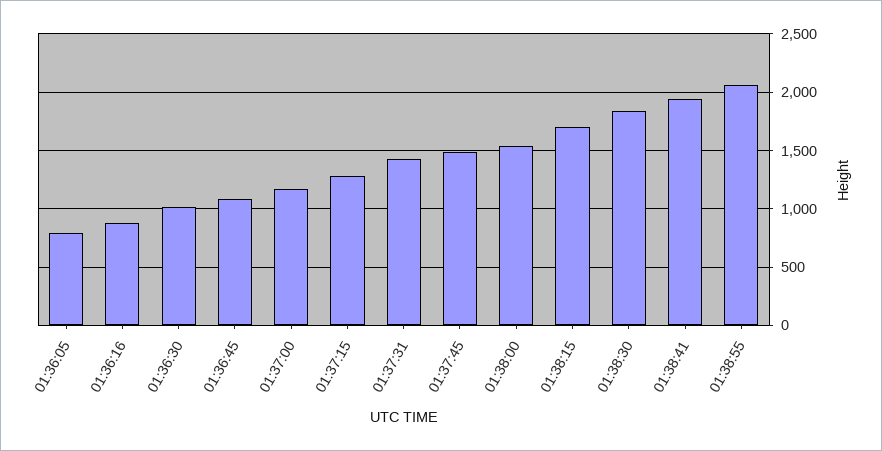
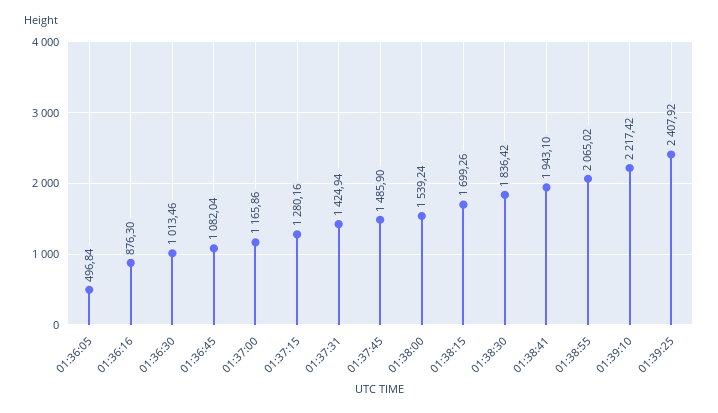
01:36:05: 800 -> 496.84
01:39:10: none -> 2217.42
01:39:25: none -> 2407.92

